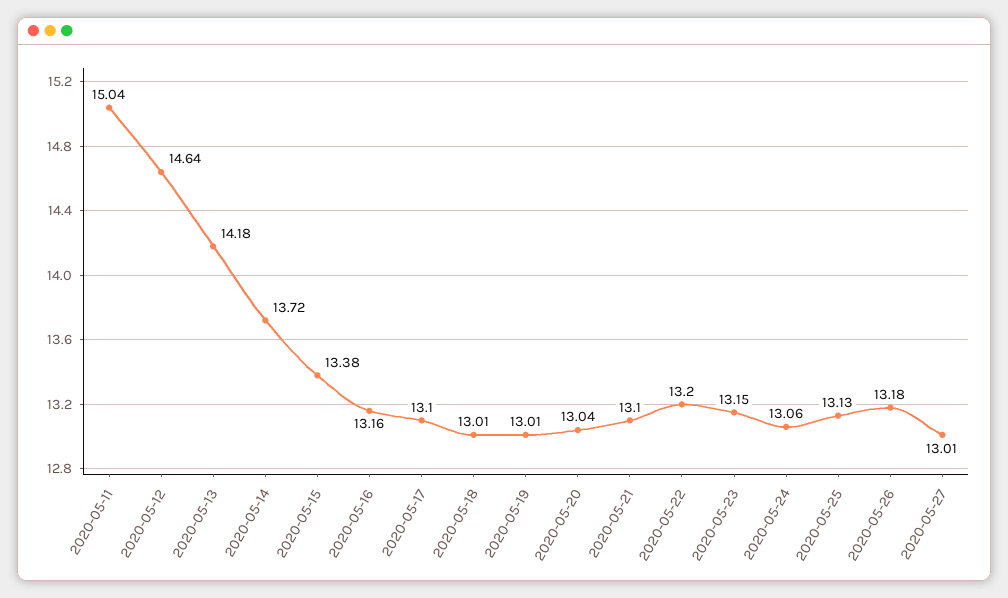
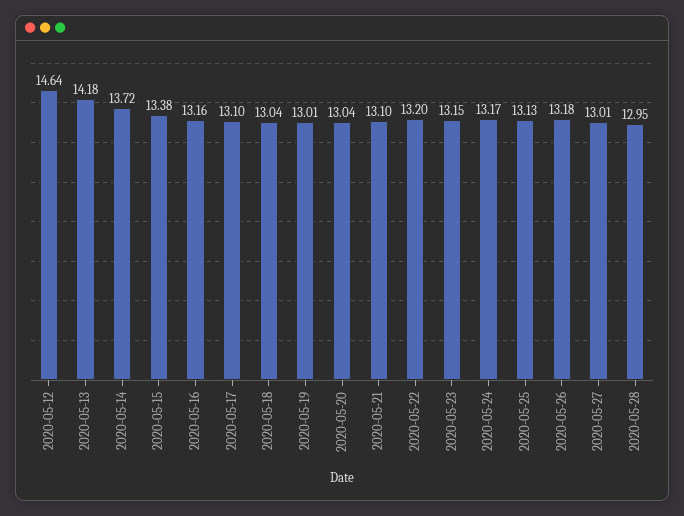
2020-05-11: 15.04 -> none
2020-05-18: 13.01 -> 13.04
2020-05-24: 13.06 -> 13.17
2020-05-28: none -> 12.95

